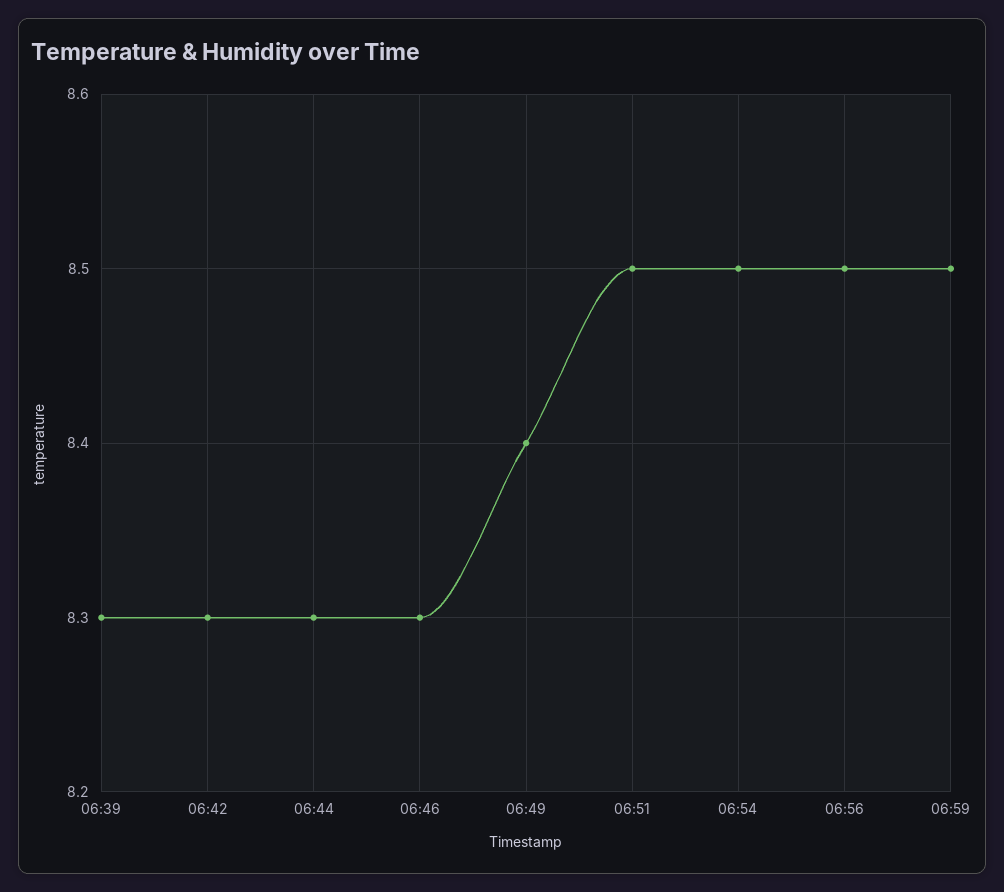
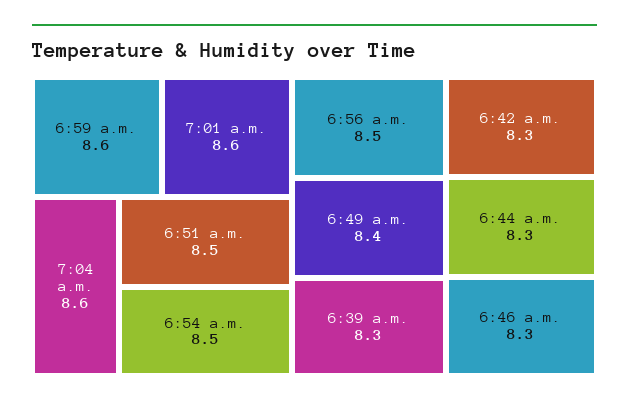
06:59: 8.5 -> 8.6
7:01 a.m.: none -> 8.6
7:04 a.m.: none -> 8.6

